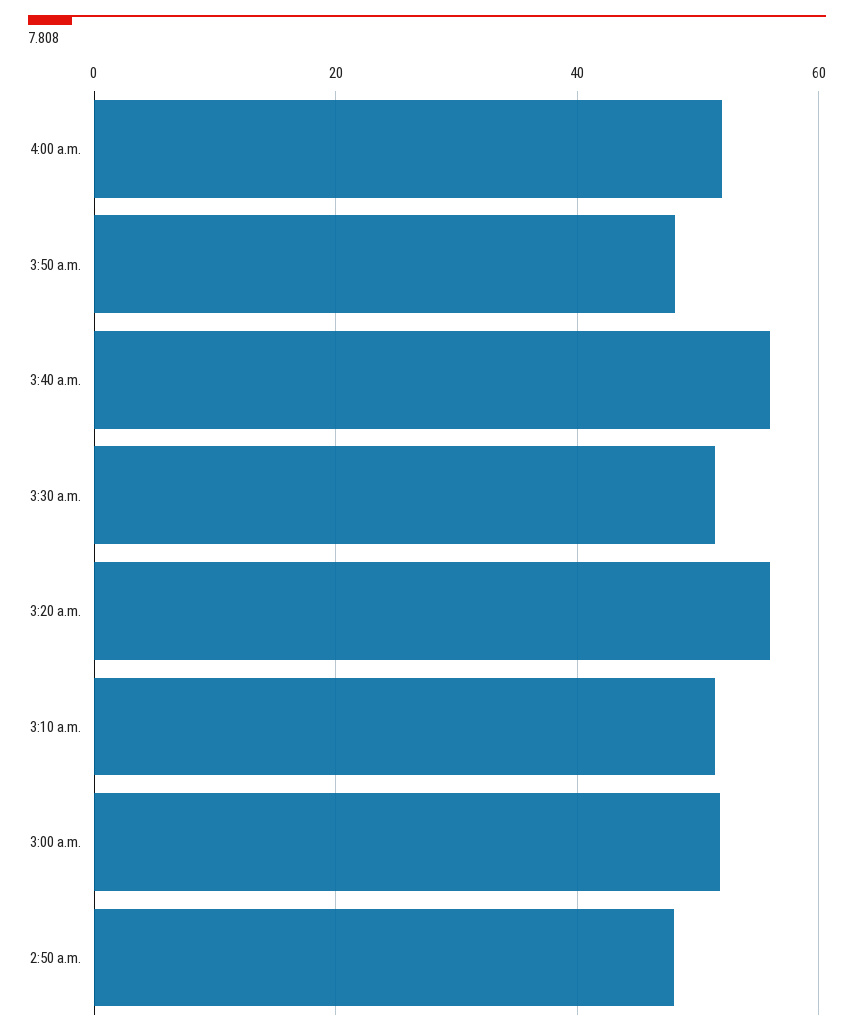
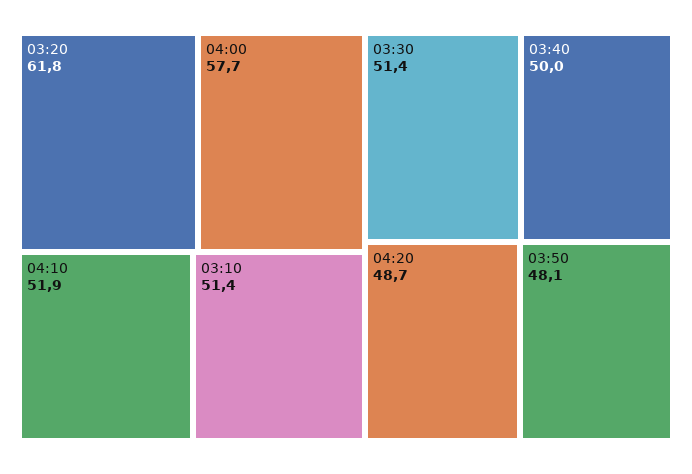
4:00 a.m.: 52 -> 57.7
3:40 a.m.: 56 -> 50
3:20 a.m.: 56 -> 61.8
3:00 a.m.: 52 -> none
2:50 a.m.: 48 -> none
04:10: none -> 51.9
04:20: none -> 48.7

